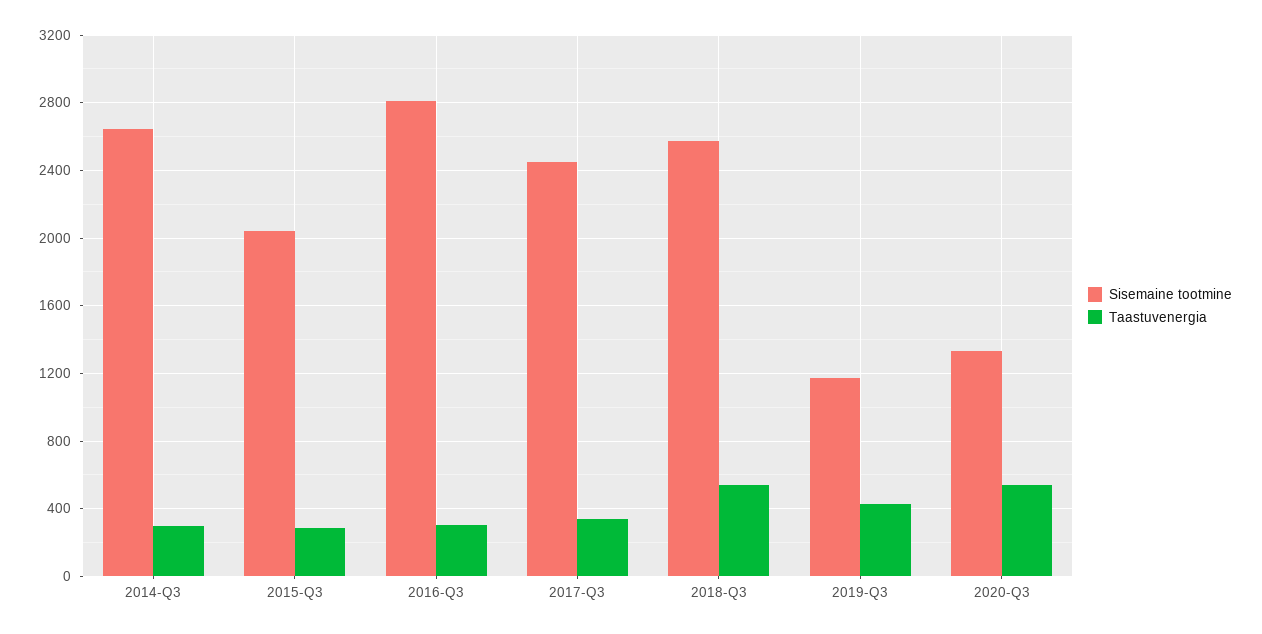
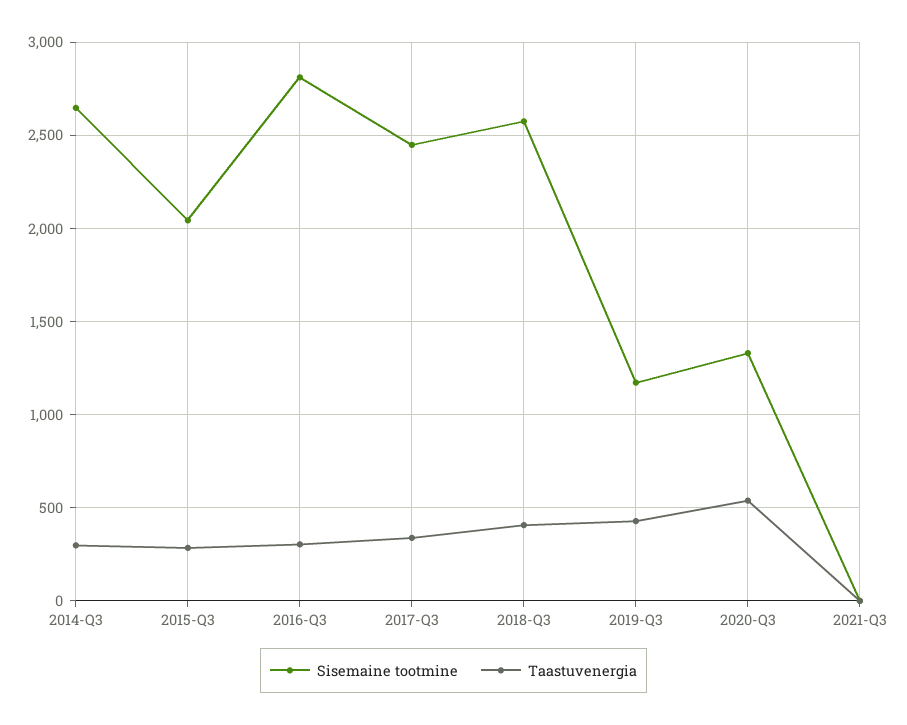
Taastuvenergia, 2018-Q3: 550 -> 400
Sisemaine tootmine, 2021-Q3: none -> 0
Taastuvenergia, 2021-Q3: none -> 0

